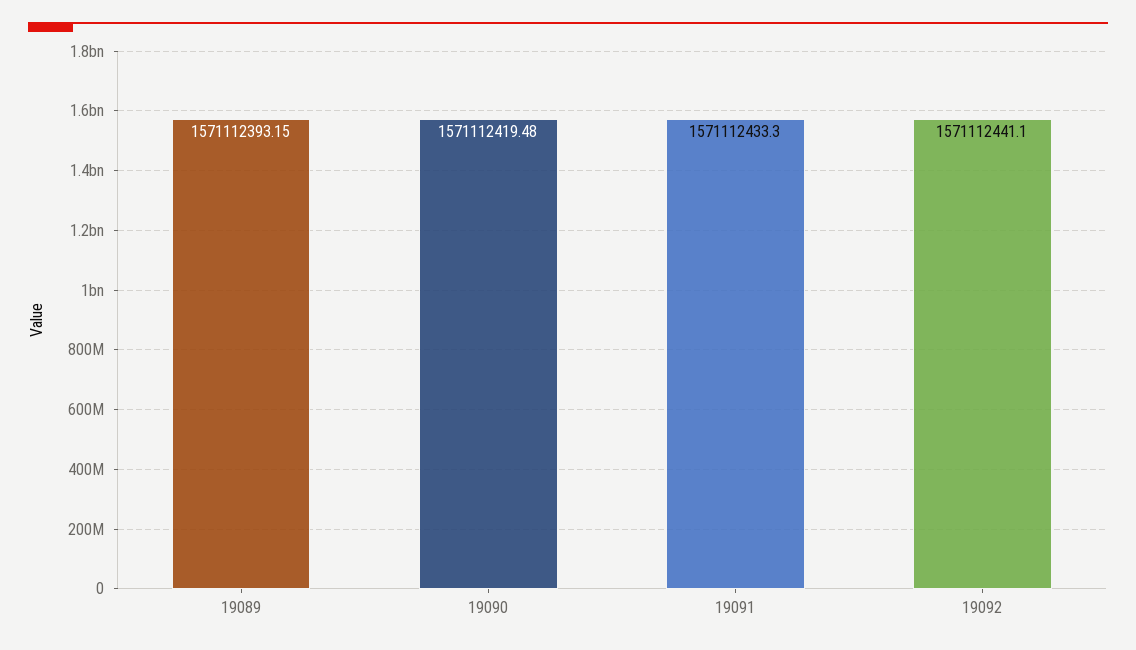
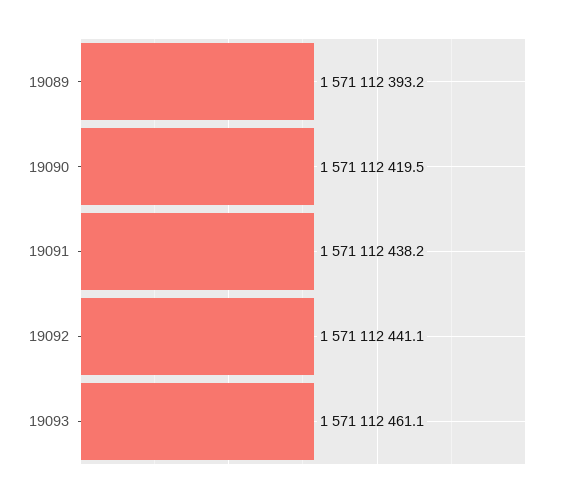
19091: 1571112433.3 -> 1571112438.2
19093: none -> 1571112461.1

